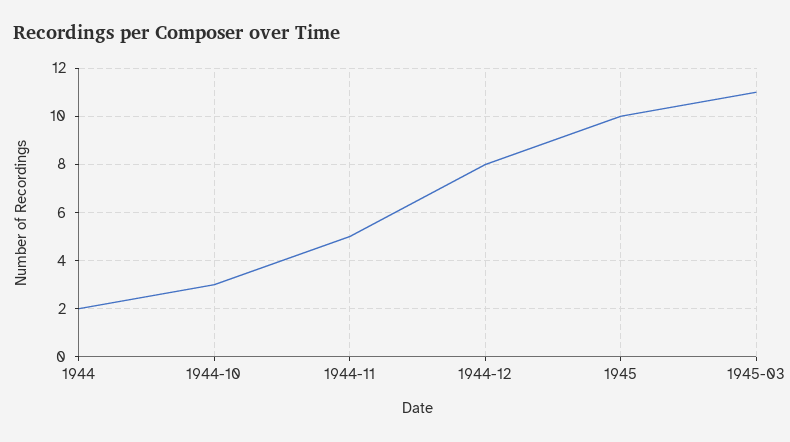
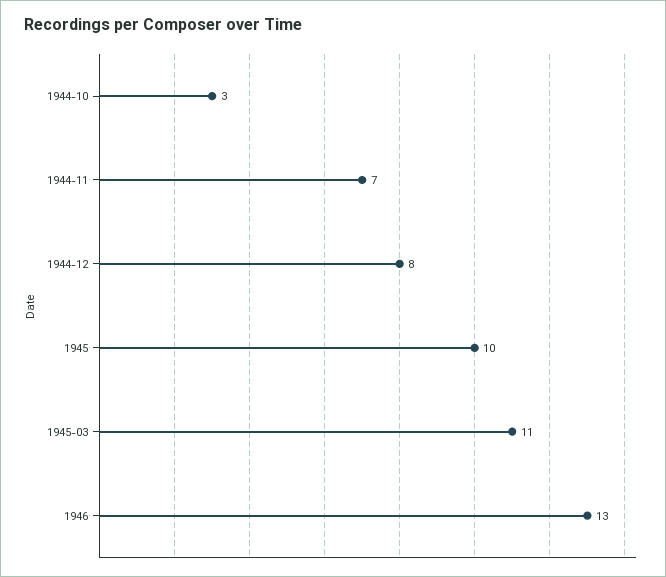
1944: 2 -> none
1944-11: 5 -> 7
1946: none -> 13

